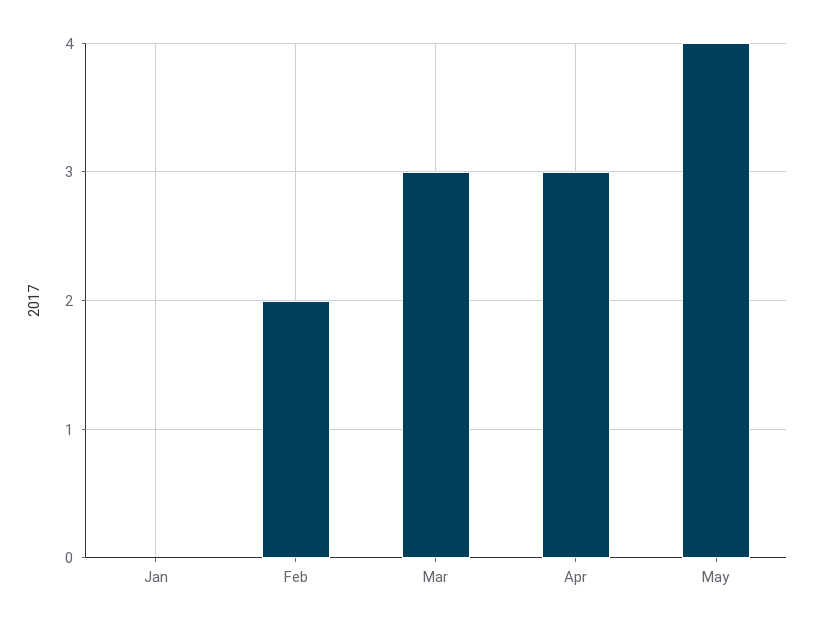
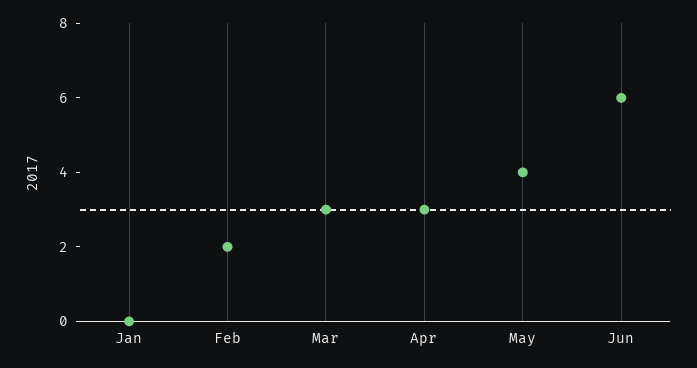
Jun: none -> 6

